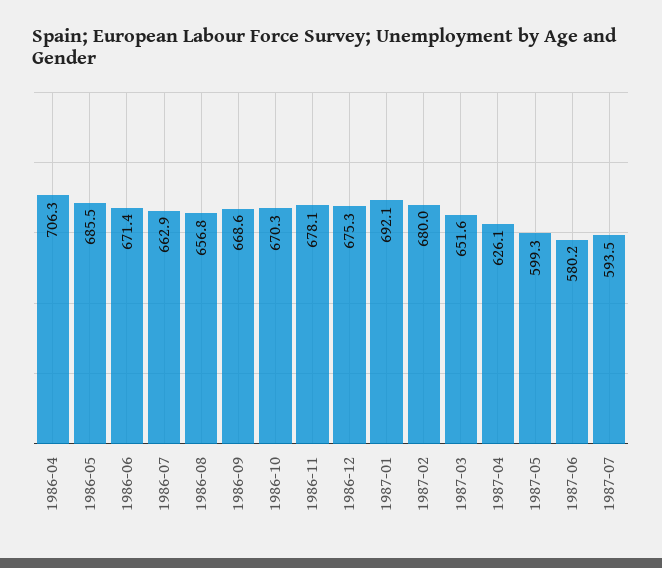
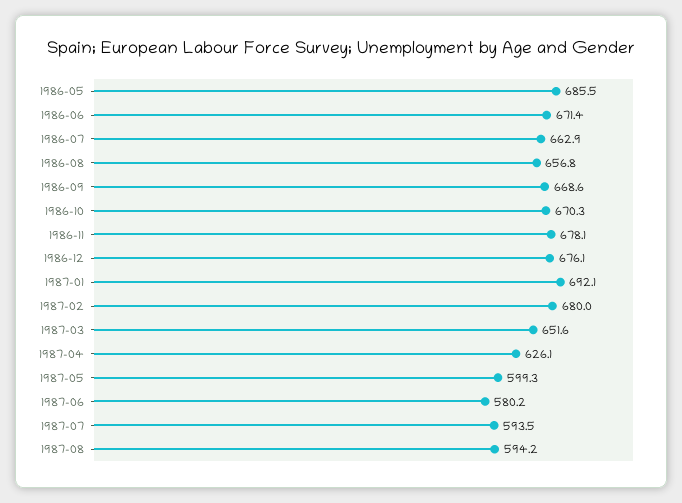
1986-04: 706.3 -> none
1986-12: 675.3 -> 676.1
1987-08: none -> 594.2

